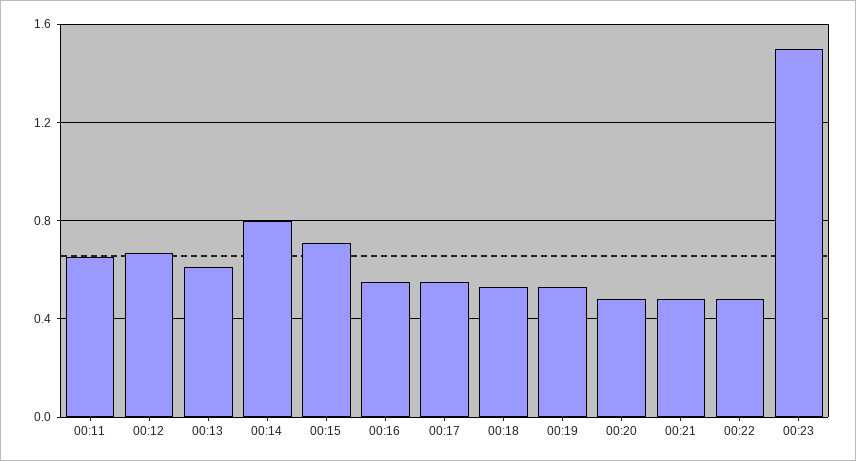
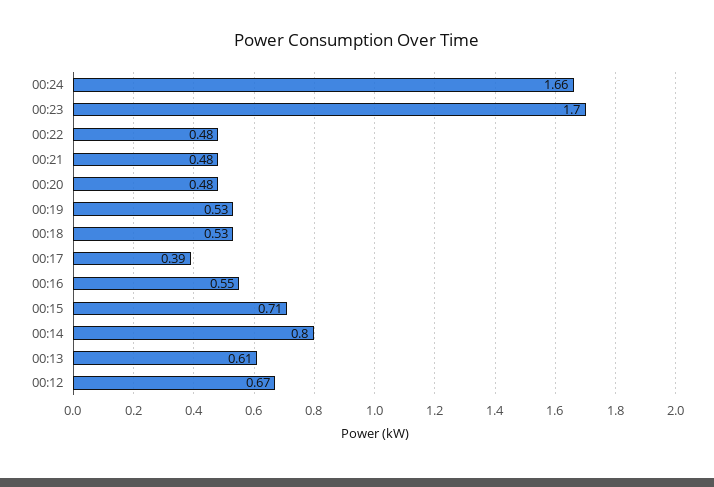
00:11: 0.65 -> none
00:17: 0.55 -> 0.39
00:23: 1.5 -> 1.7
00:24: none -> 1.66

